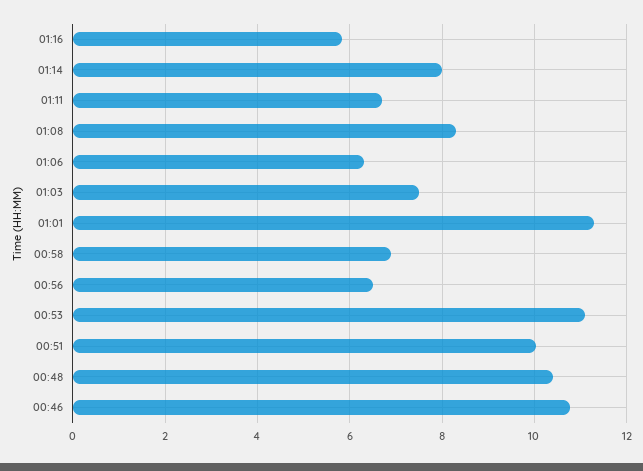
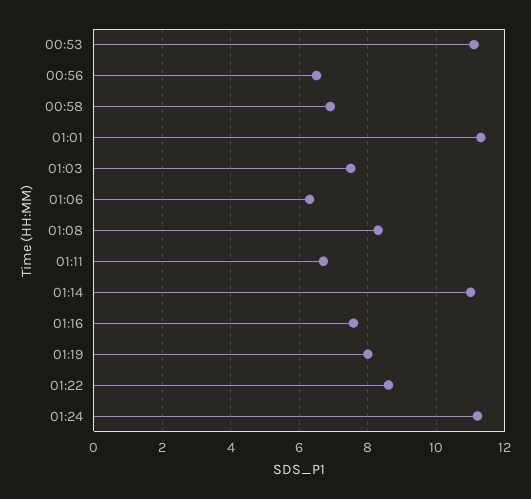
01:16: 5.8 -> 7.6
01:14: 8 -> 11
00:51: 10 -> none
00:48: 10.4 -> none
00:46: 10.8 -> none
01:19: none -> 8
01:22: none -> 8.6
01:24: none -> 11.2

